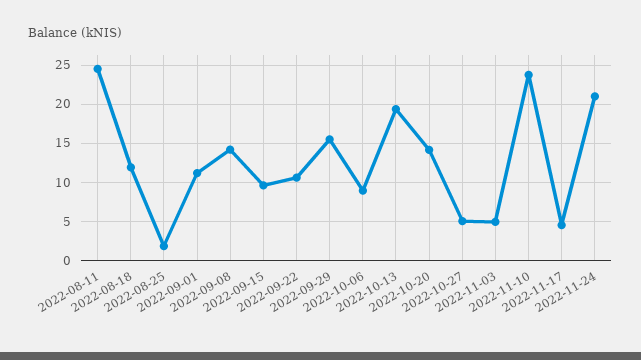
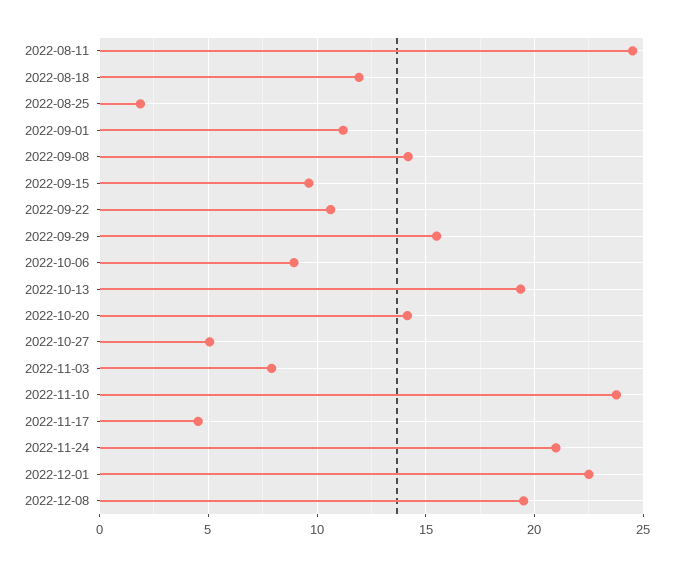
2022-11-03: 5 -> 8
2022-12-01: none -> 22.5
2022-12-08: none -> 19.5

